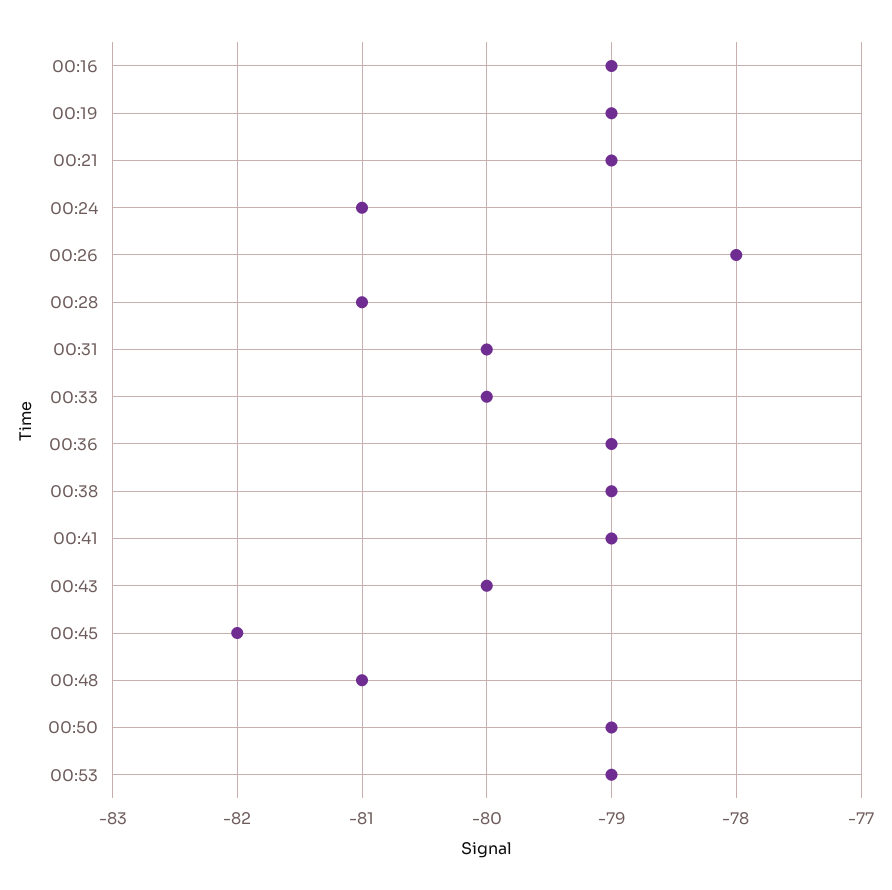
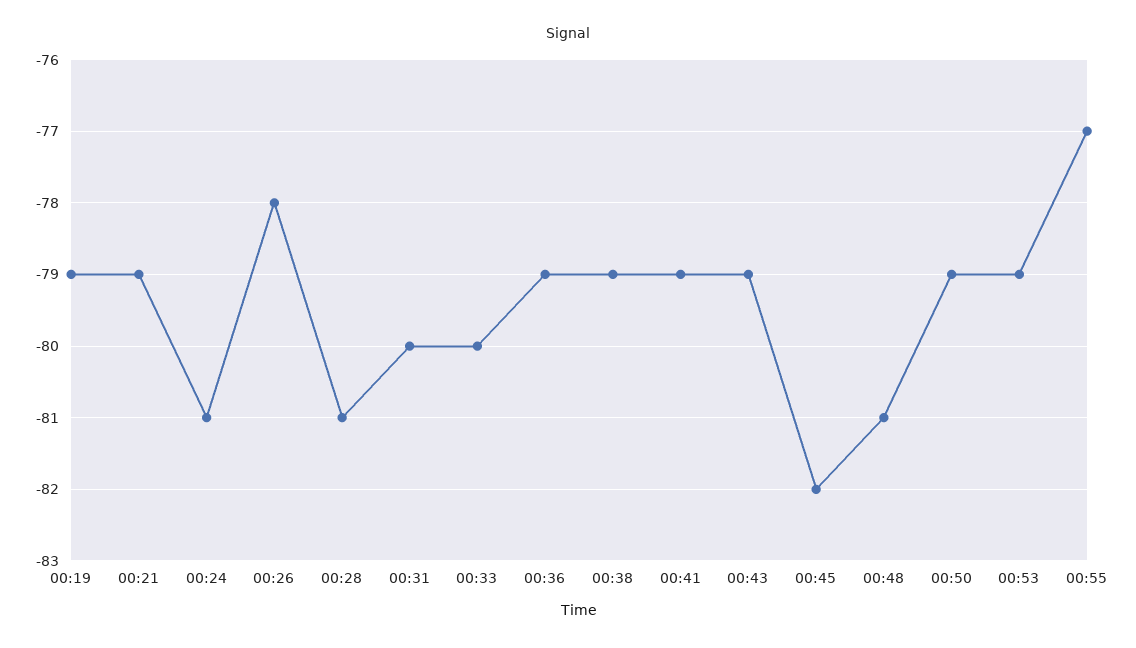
00:16: -79 -> none
00:43: -80 -> -79
00:55: none -> -77

